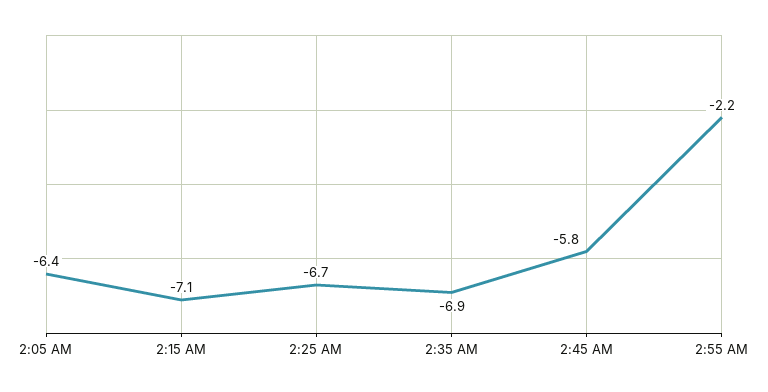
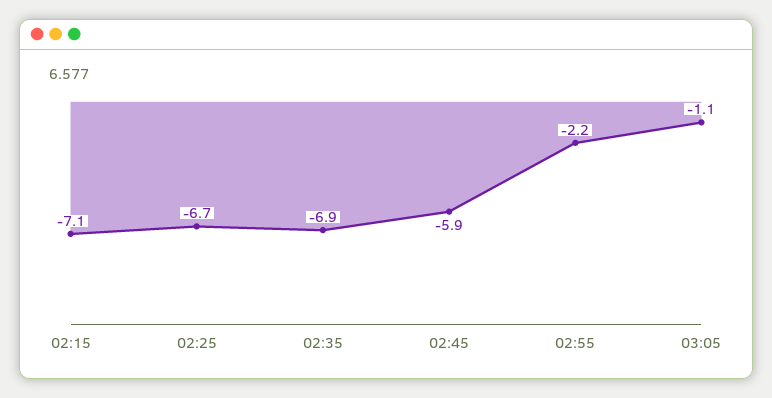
2:05 AM: -6.4 -> none
2:45 AM: -5.8 -> -5.9
03:05: none -> -1.1

